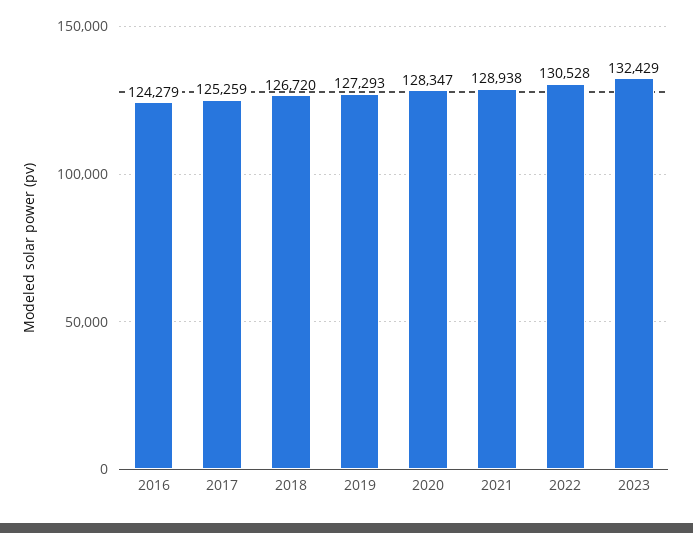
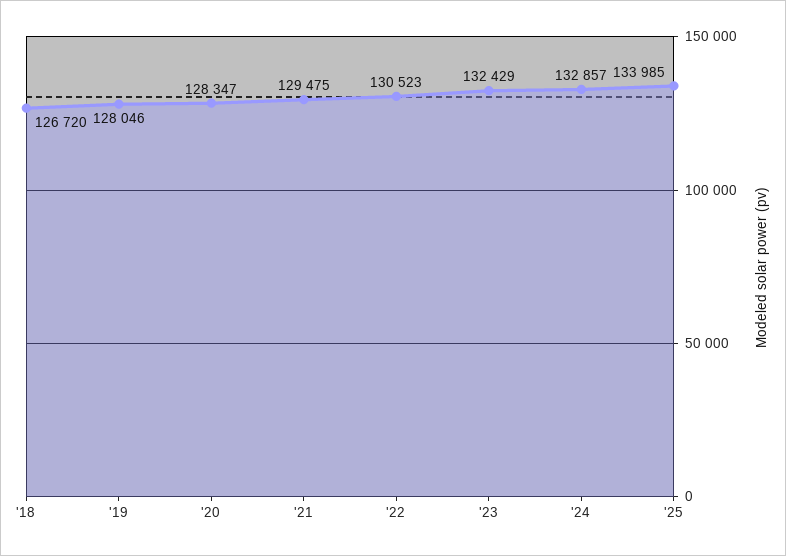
2016: 124279 -> none
2017: 125259 -> none
2019: 127293 -> 128046
2021: 128938 -> 129475
2022: 130528 -> 130523
'24: none -> 132857
'25: none -> 133985

